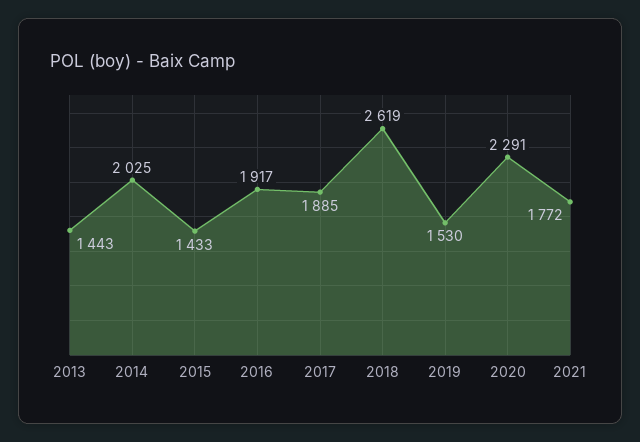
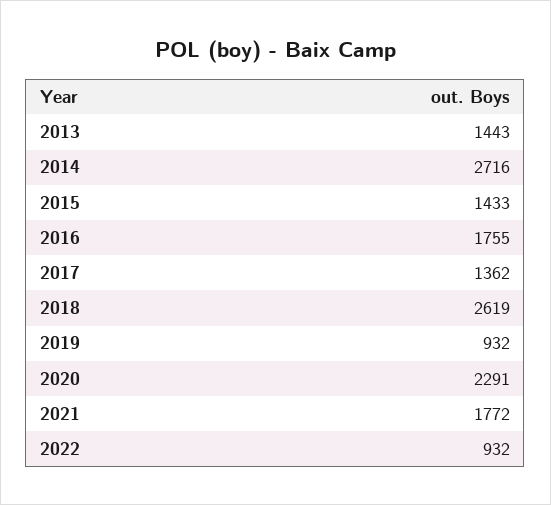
2014: 2025 -> 2716
2016: 1917 -> 1755
2017: 1885 -> 1362
2019: 1530 -> 932
2022: none -> 932

